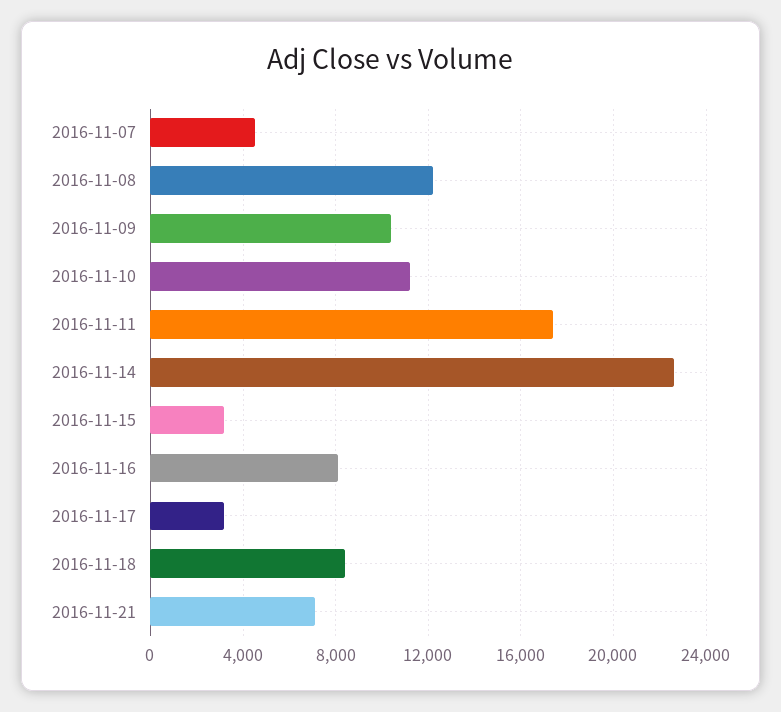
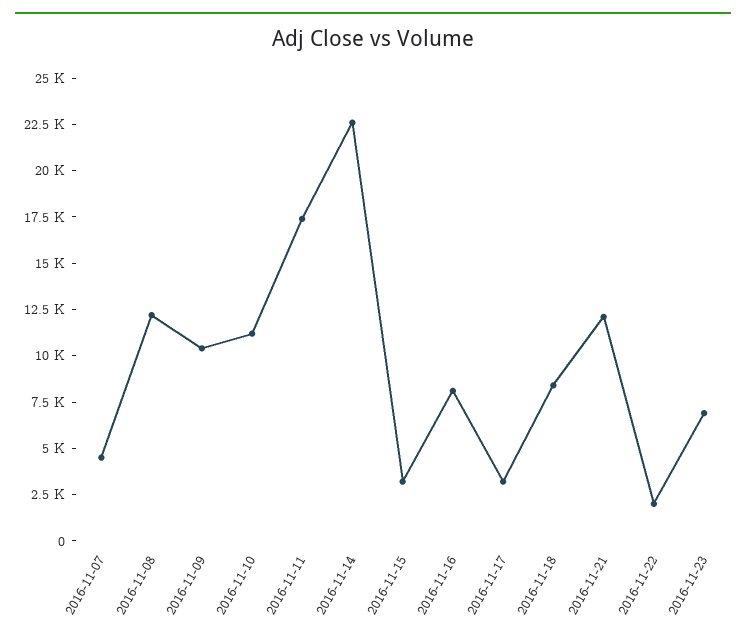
2016-11-21: 7000 -> 12000
2016-11-22: none -> 2000
2016-11-23: none -> 7000

